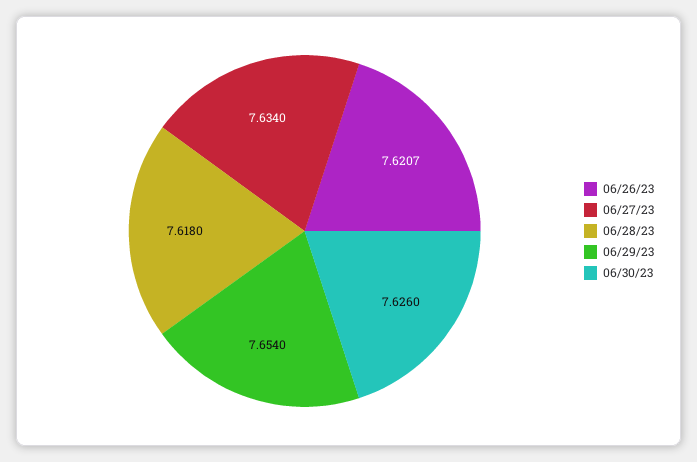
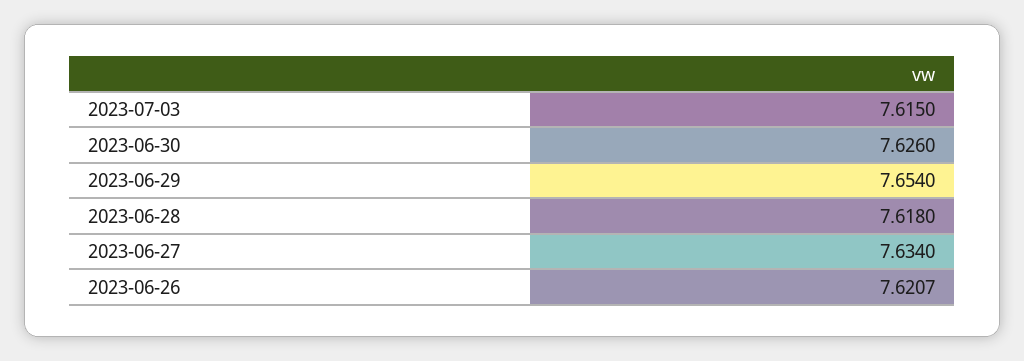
2023-07-03: none -> 7.615

